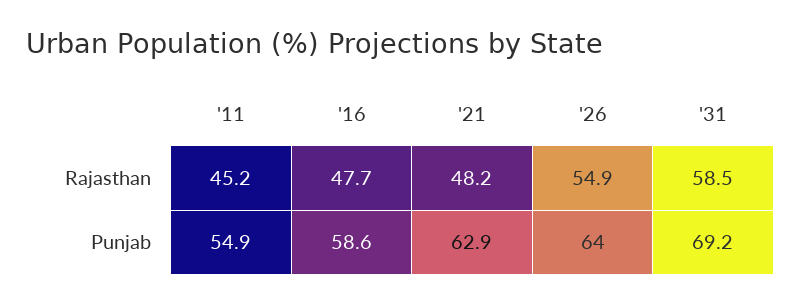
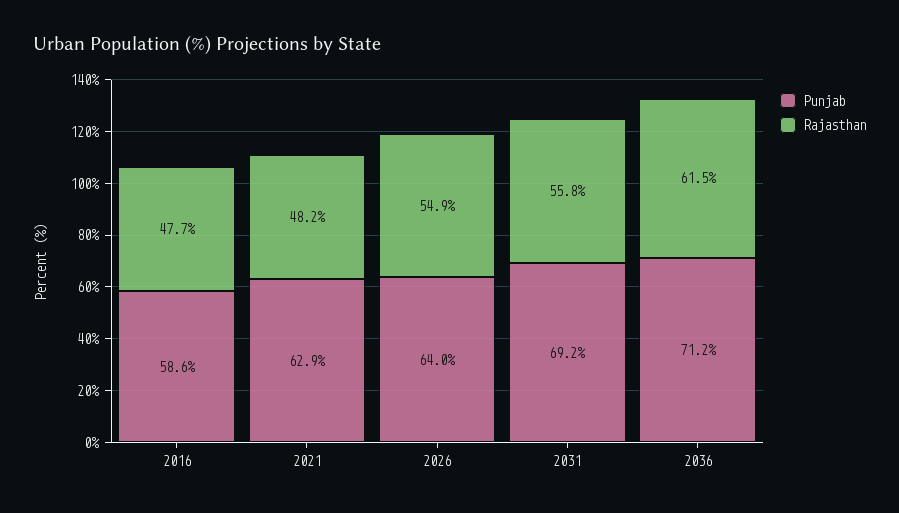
Rajasthan, '11: 45.2 -> none
Rajasthan, '31: 58.5 -> 55.8
Punjab, '11: 54.9 -> none
Punjab, 2036: none -> 71.2
Rajasthan, 2036: none -> 61.5

